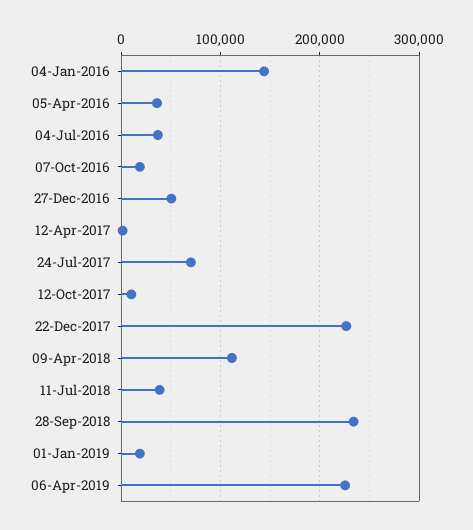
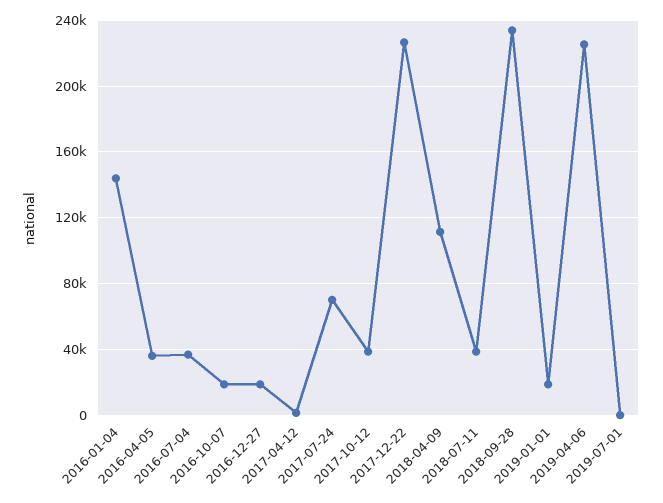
27-Dec-2016: 50000 -> 20000
12-Oct-2017: 10000 -> 40000
2019-07-01: none -> 0

